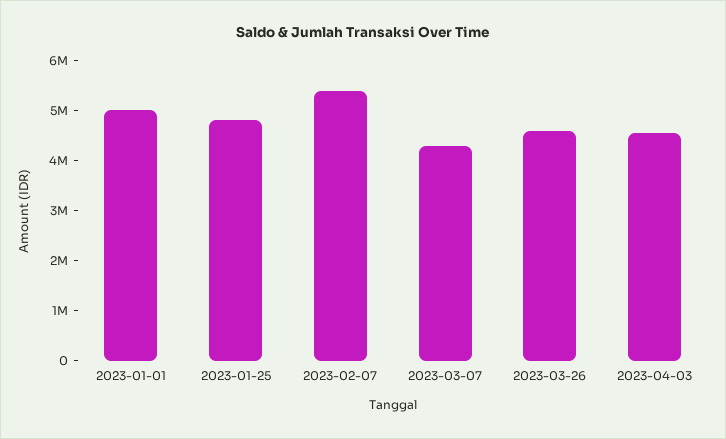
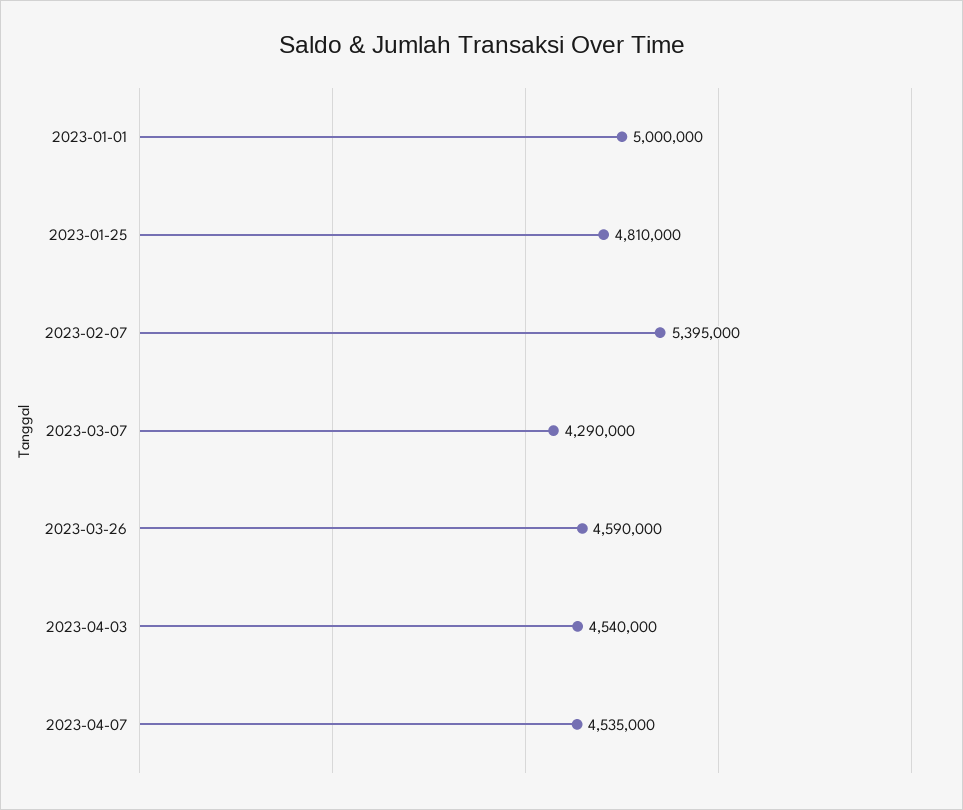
2023-04-07: none -> 4535000

